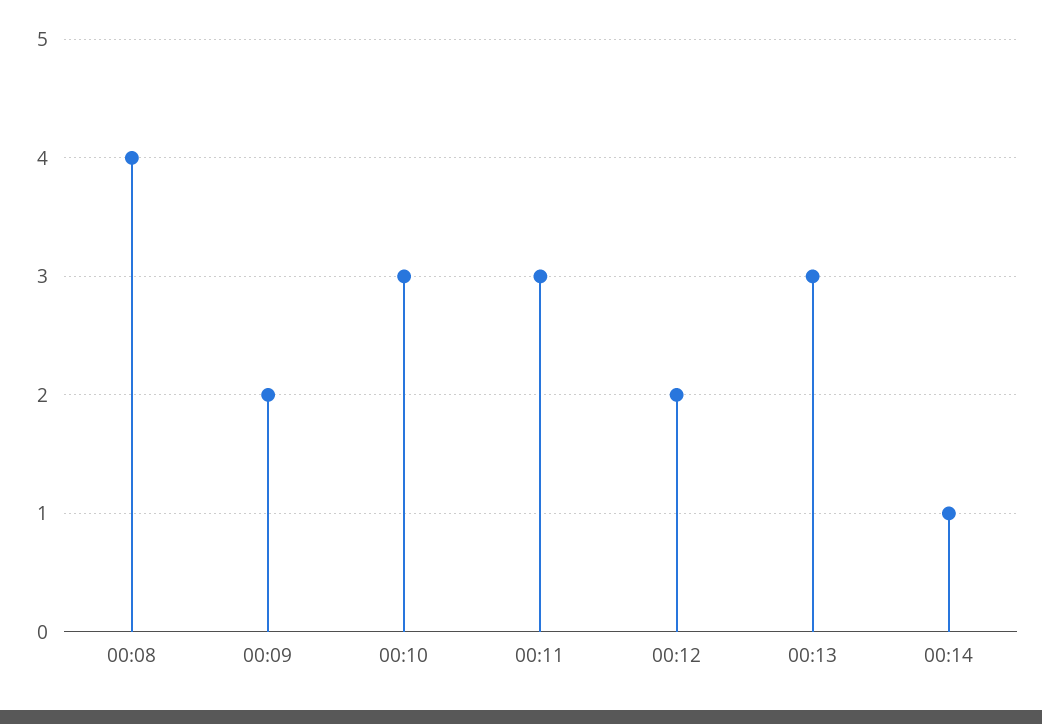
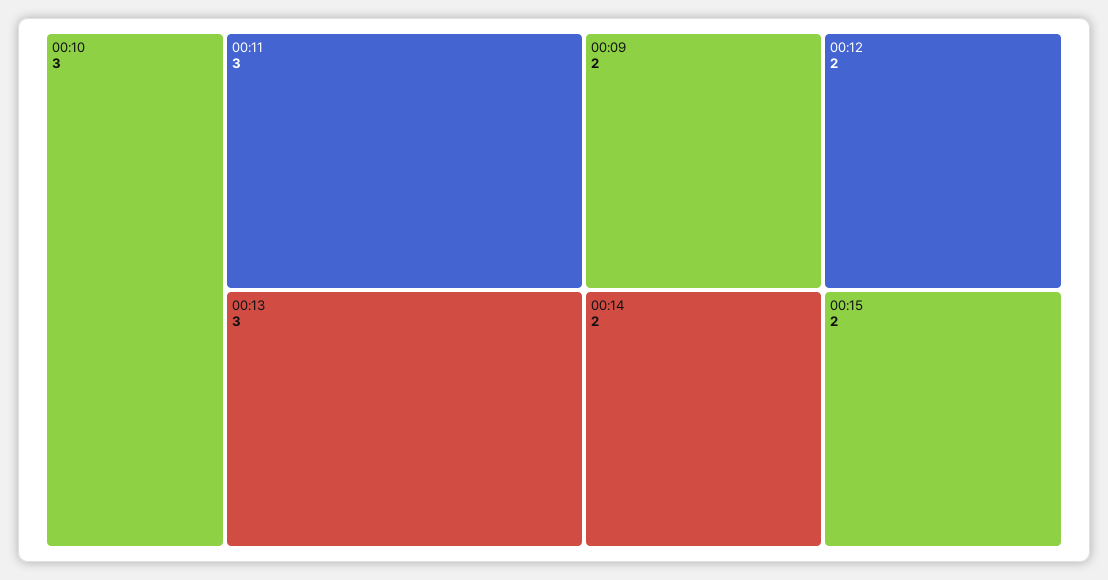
00:08: 4 -> none
00:14: 1 -> 2
00:15: none -> 2

